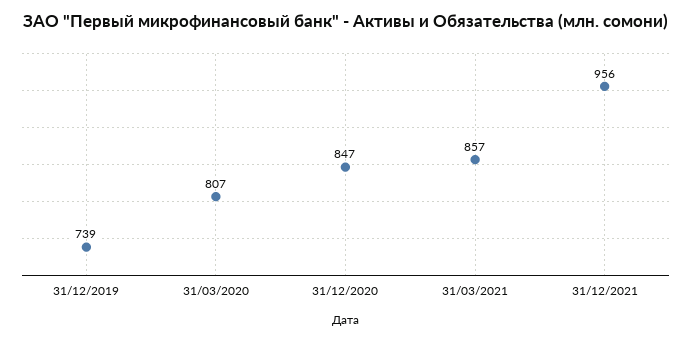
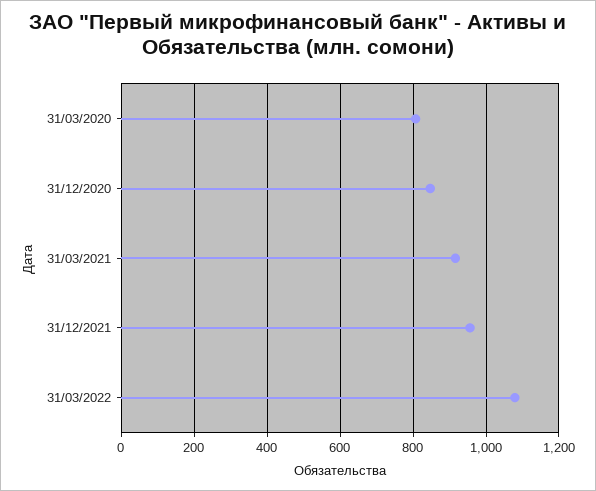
31/12/2019: 739 -> none
31/03/2021: 857 -> 920
31/03/2022: none -> 1080

